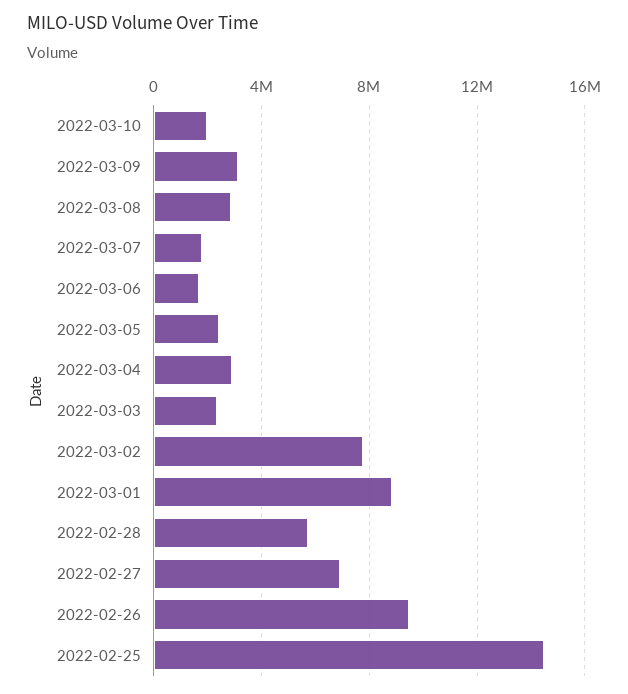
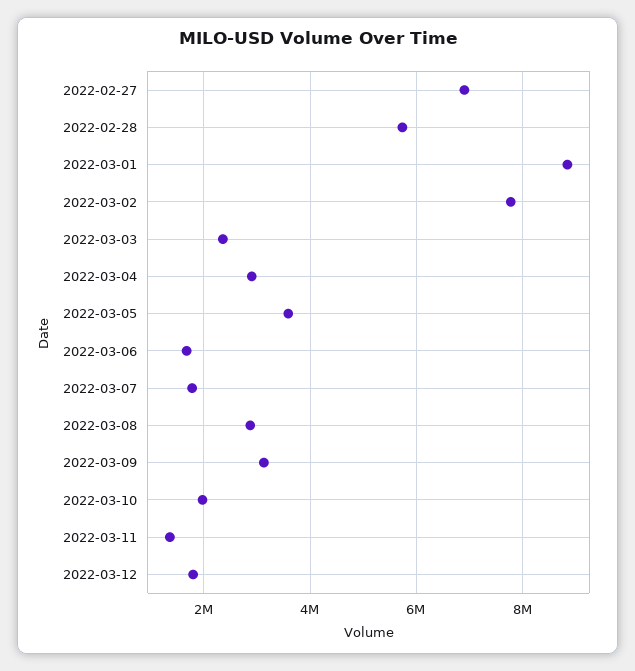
2022-03-05: 2500000 -> 3600000
2022-02-26: 9500000 -> none
2022-02-25: 14500000 -> none
2022-03-11: none -> 1400000
2022-03-12: none -> 1800000

